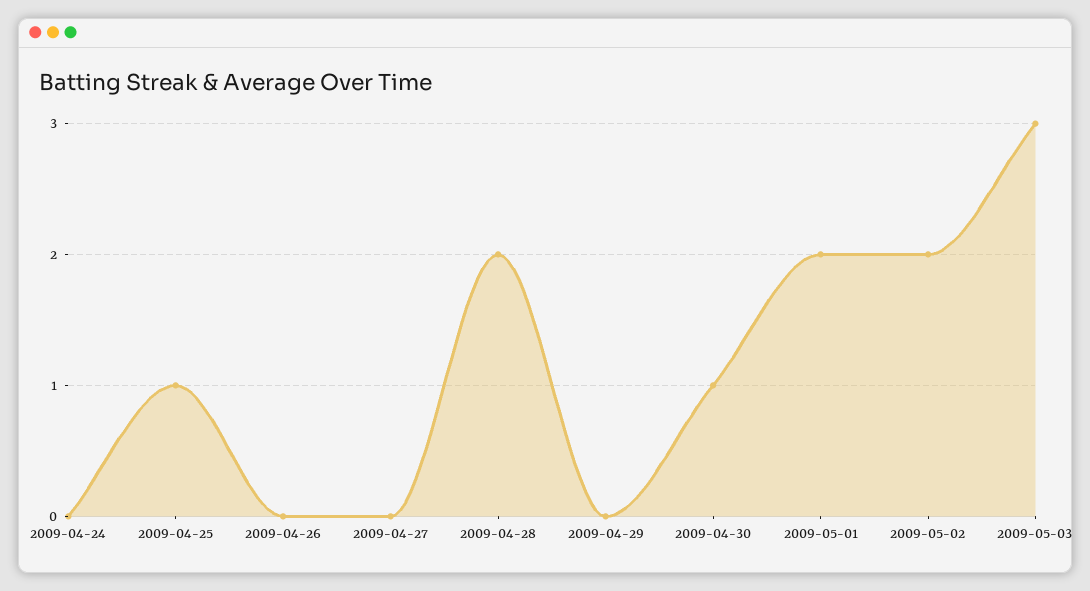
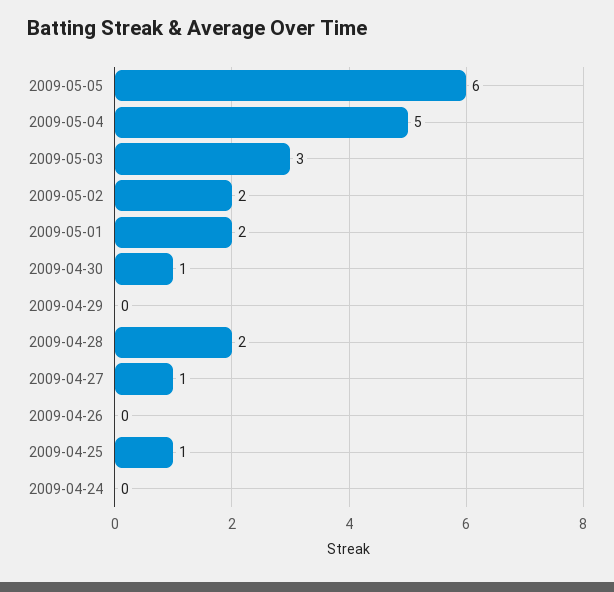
2009-04-27: 0 -> 1
2009-05-05: none -> 6
2009-05-04: none -> 5

